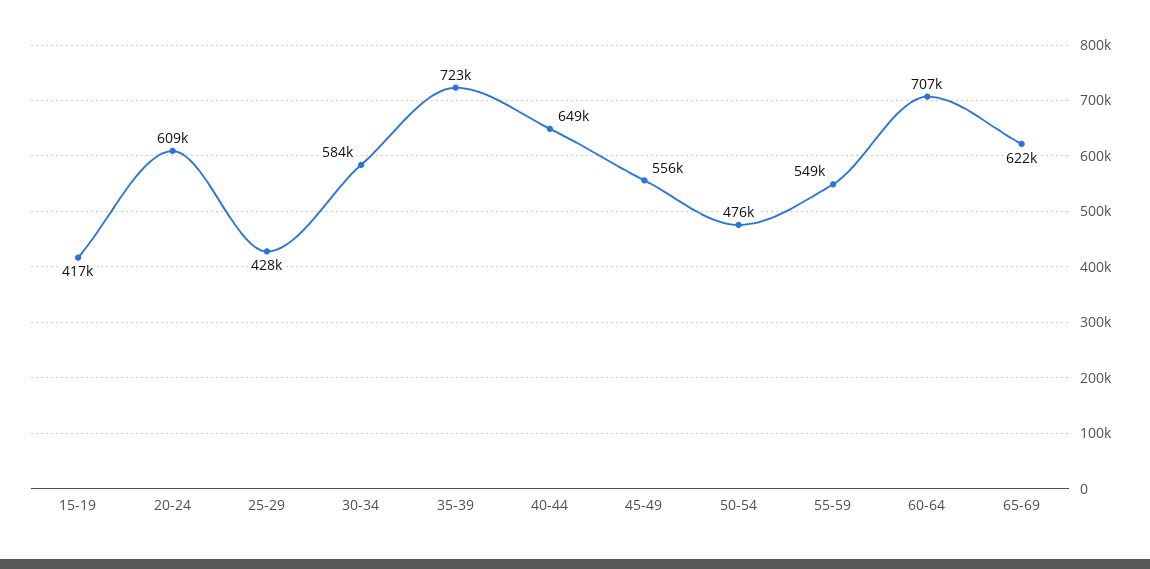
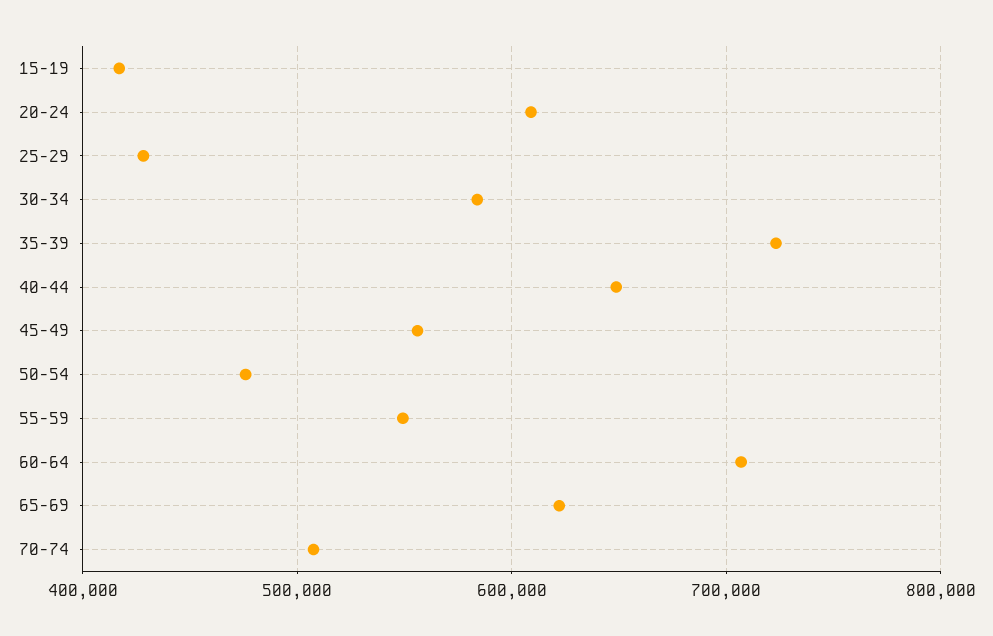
70-74: none -> 510000

